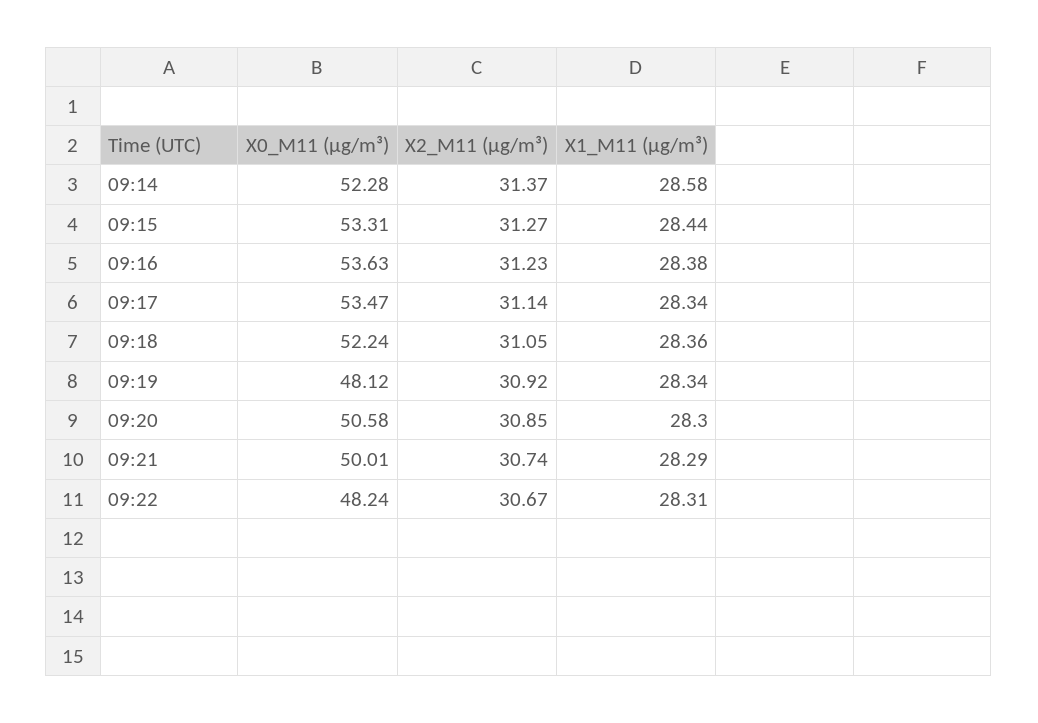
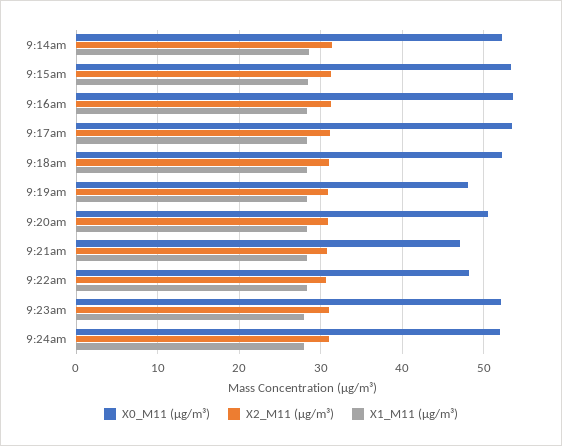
X0_M11 (μg/m³), 09:21: 50.01 -> 47
X0_M11 (μg/m³), 9:23am: none -> 52
X2_M11 (μg/m³), 9:23am: none -> 31
X1_M11 (μg/m³), 9:23am: none -> 28
X0_M11 (μg/m³), 9:24am: none -> 52
X2_M11 (μg/m³), 9:24am: none -> 31
X1_M11 (μg/m³), 9:24am: none -> 28

